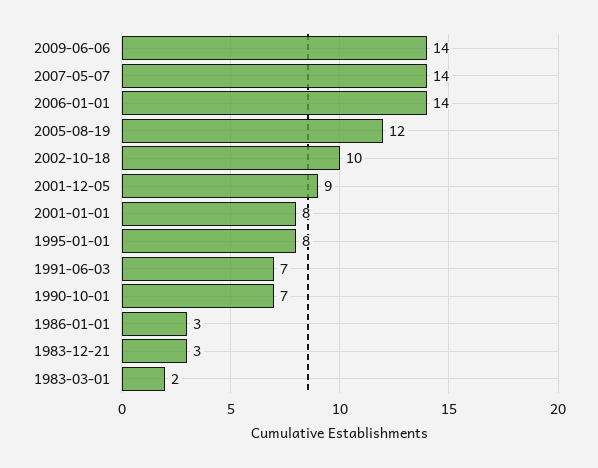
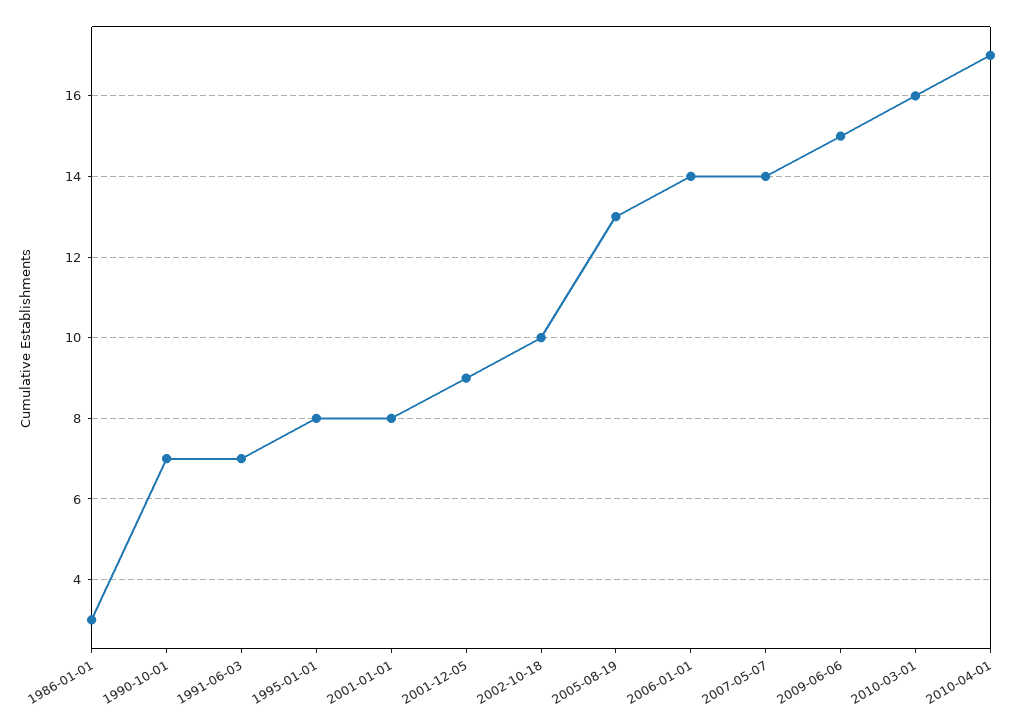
2009-06-06: 14 -> 15
2005-08-19: 12 -> 13
1983-12-21: 3 -> none
1983-03-01: 2 -> none
2010-03-01: none -> 16
2010-04-01: none -> 17

